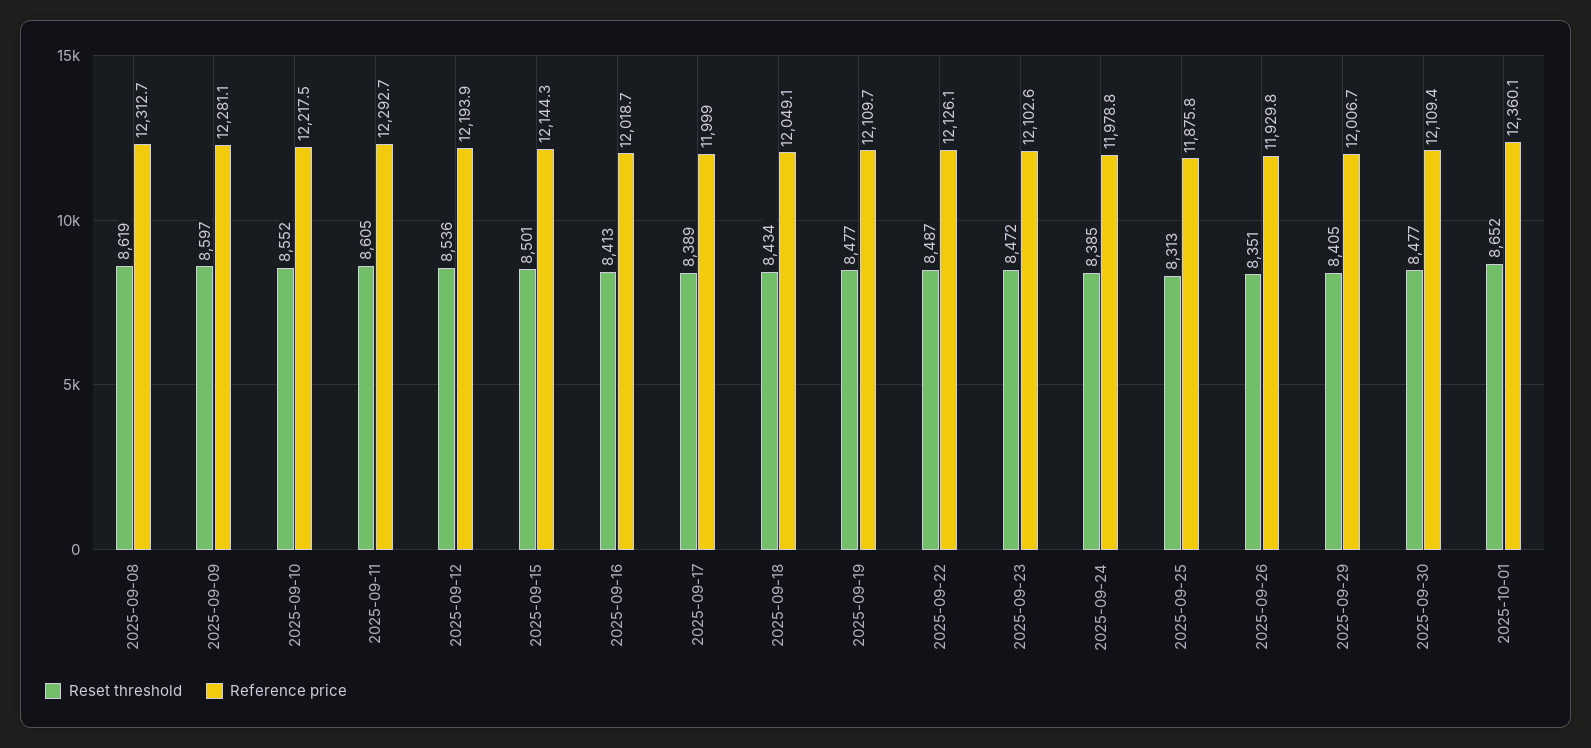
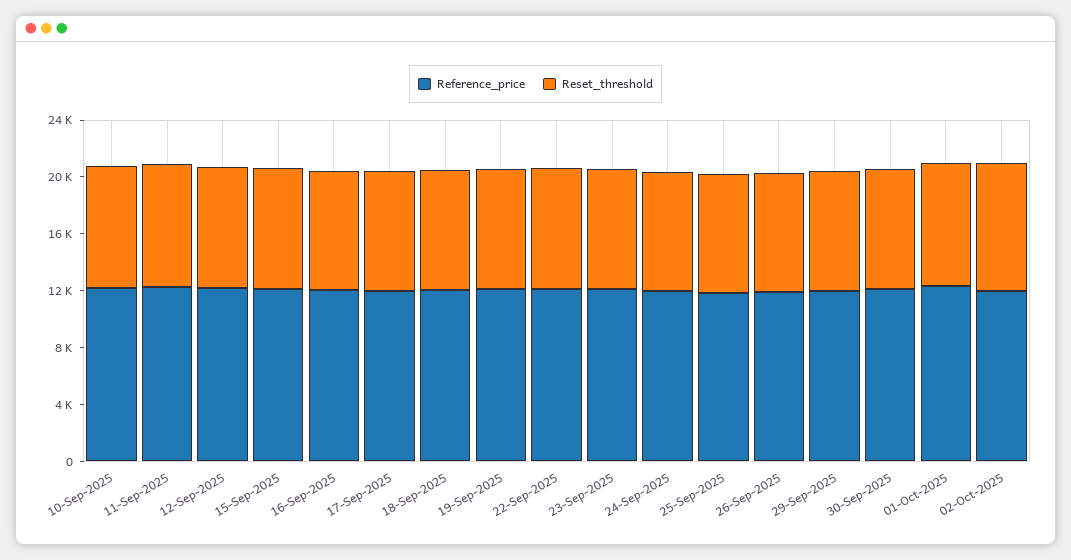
Reset threshold, 2025-09-08: 8619 -> none
Reference price, 2025-09-08: 12312.7 -> none
Reset threshold, 2025-09-09: 8597 -> none
Reference price, 2025-09-09: 12281.1 -> none
Reference price, 02-Oct-2025: none -> 12000
Reset threshold, 02-Oct-2025: none -> 9000

